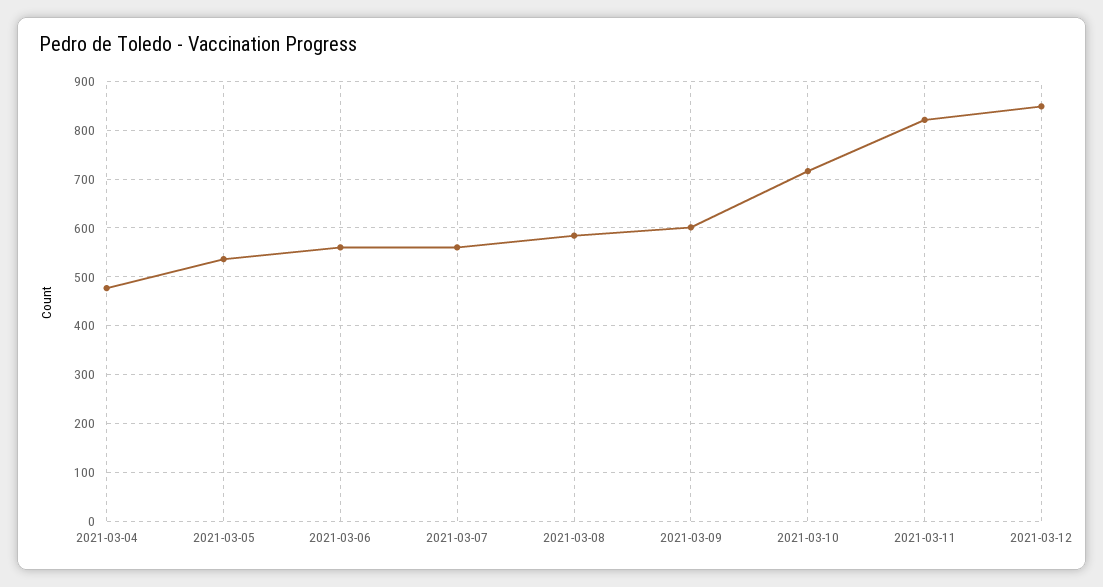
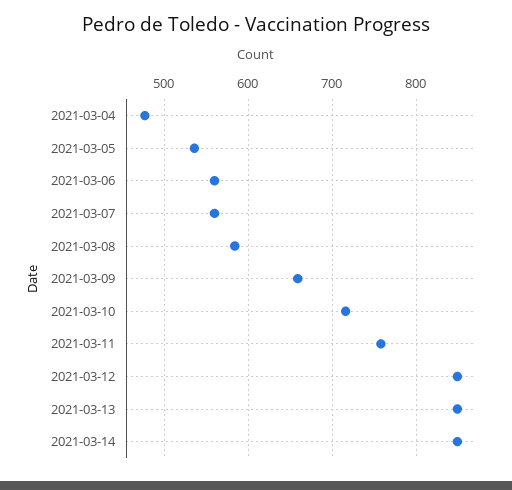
2021-03-09: 600 -> 660
2021-03-11: 820 -> 760
2021-03-13: none -> 850
2021-03-14: none -> 850

